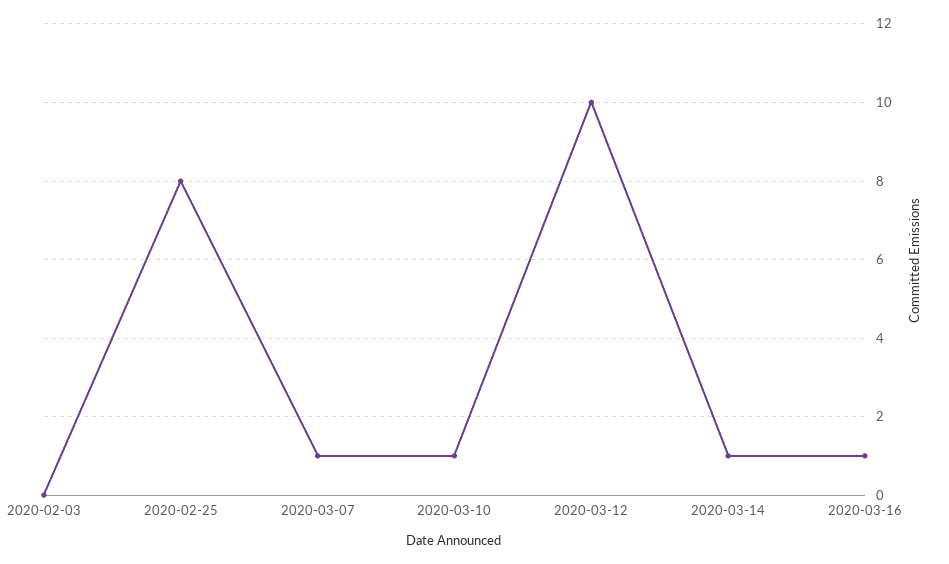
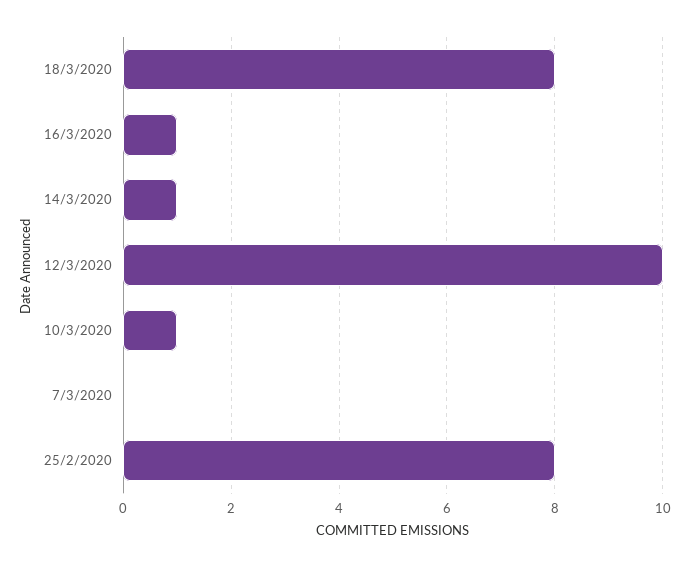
2020-02-03: 0 -> none
2020-03-07: 1 -> 0
18/3/2020: none -> 8

